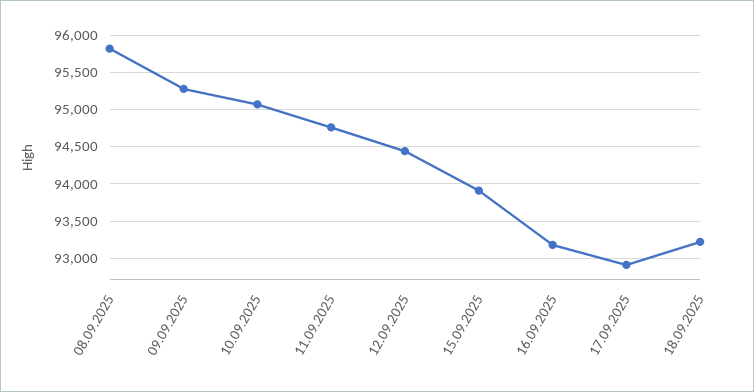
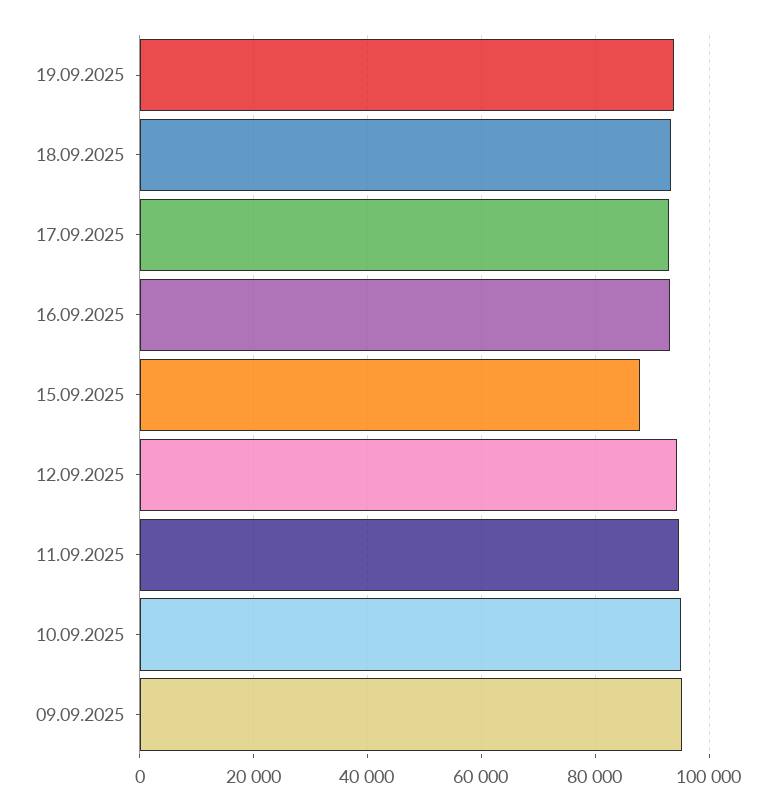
08.09.2025: 95800 -> none
15.09.2025: 93900 -> 88000
19.09.2025: none -> 94000

